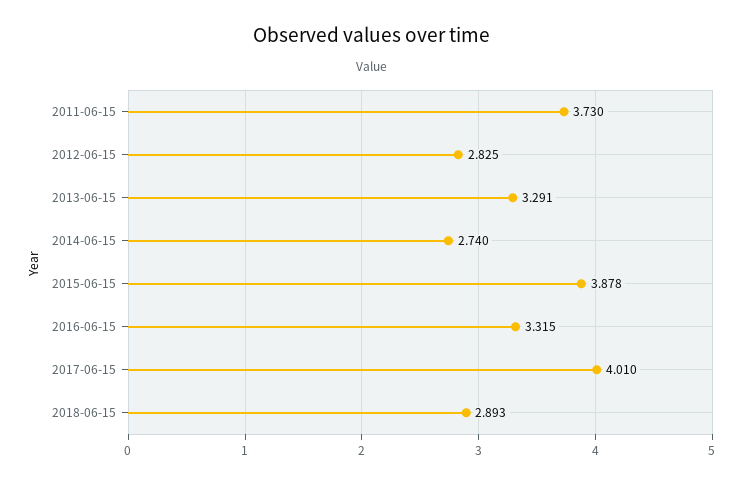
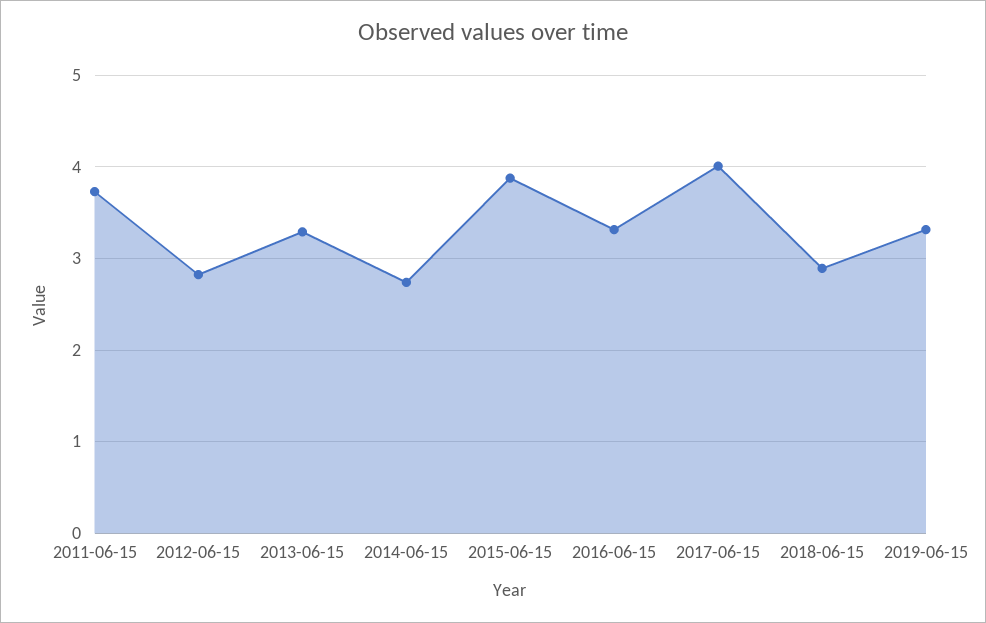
2019-06-15: none -> 3.3

